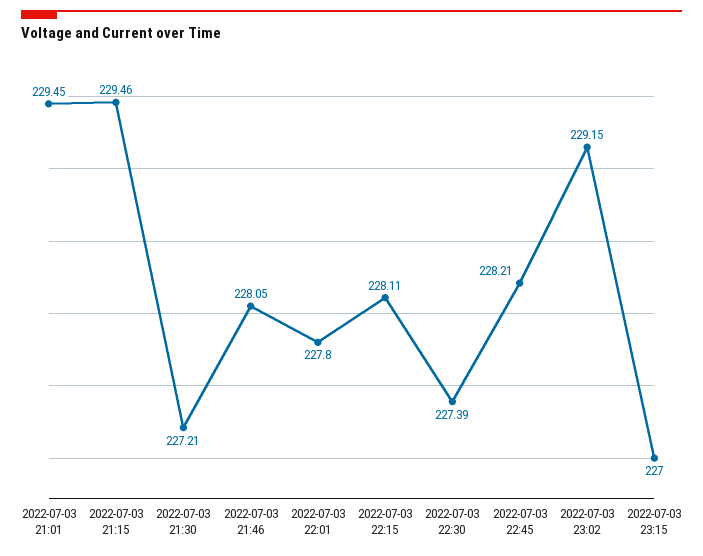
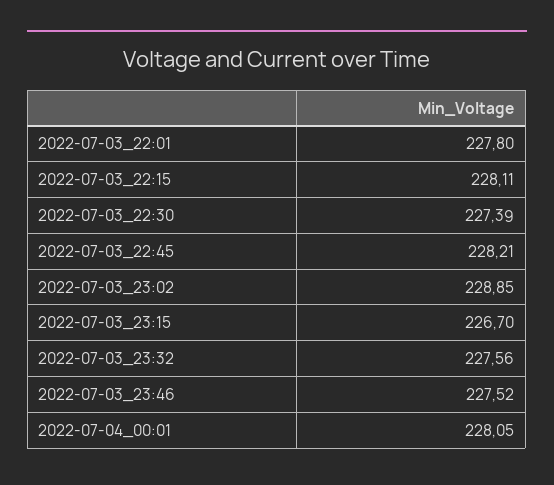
2022-07-03 21:01: 229.45 -> none
2022-07-03 21:15: 229.46 -> none
2022-07-03 21:30: 227.21 -> none
2022-07-03 21:46: 228.05 -> none
2022-07-03 23:02: 229.15 -> 228.85
2022-07-03 23:15: 227 -> 226.7
2022-07-03_23:32: none -> 227.56
2022-07-03_23:46: none -> 227.52
2022-07-04_00:01: none -> 228.05

